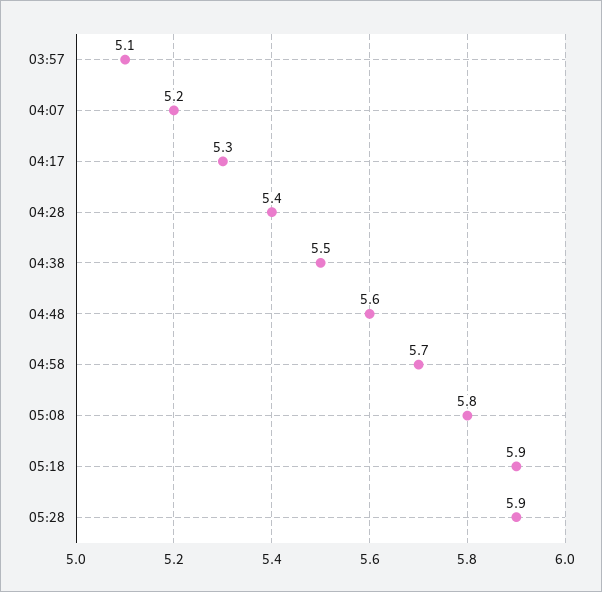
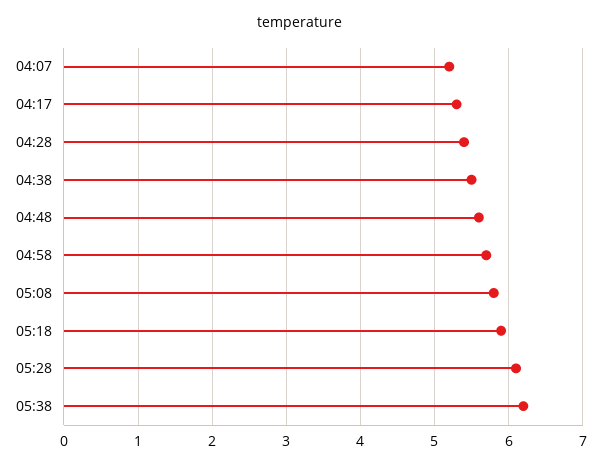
03:57: 5.1 -> none
05:28: 5.9 -> 6.1
05:38: none -> 6.2

